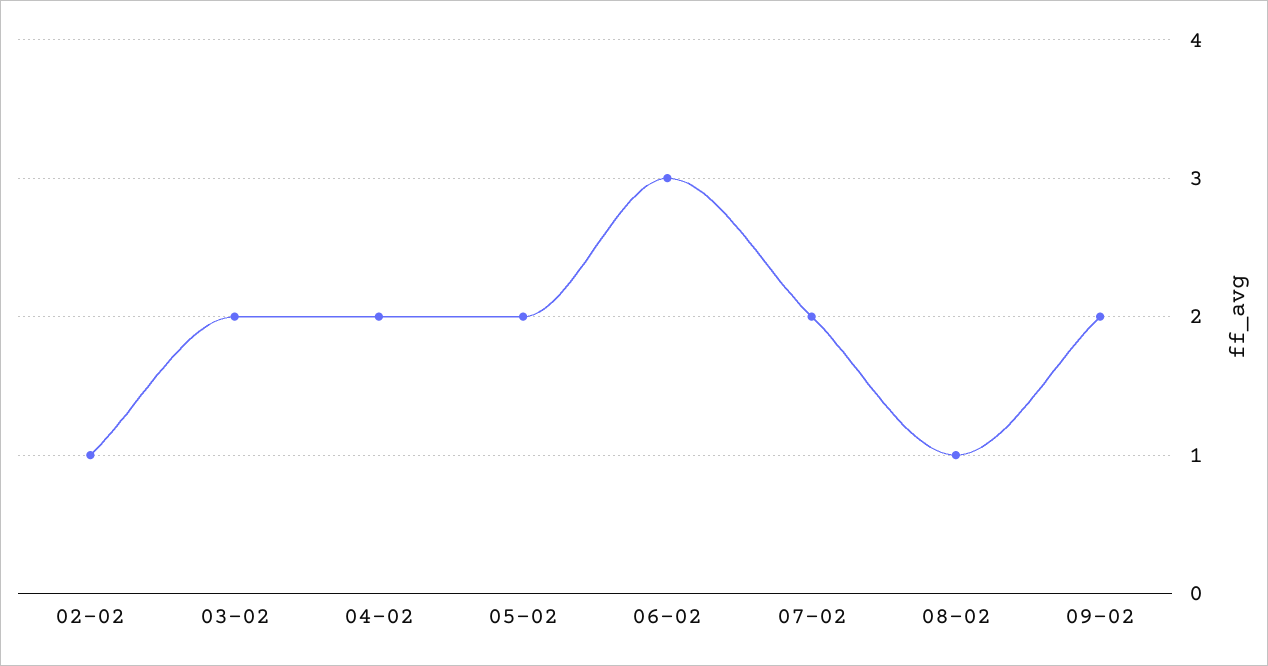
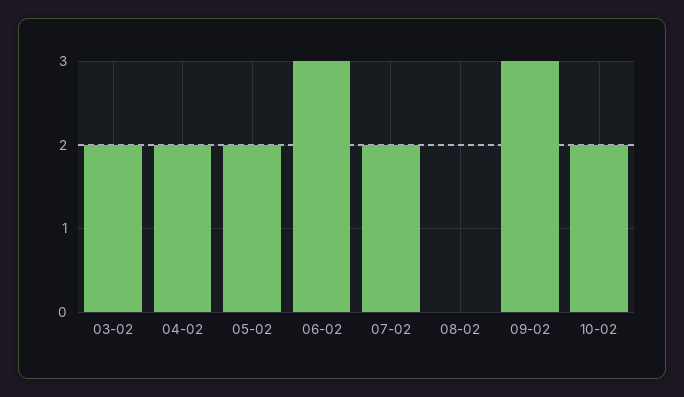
02-02: 1 -> none
08-02: 1 -> 0
09-02: 2 -> 3
10-02: none -> 2

